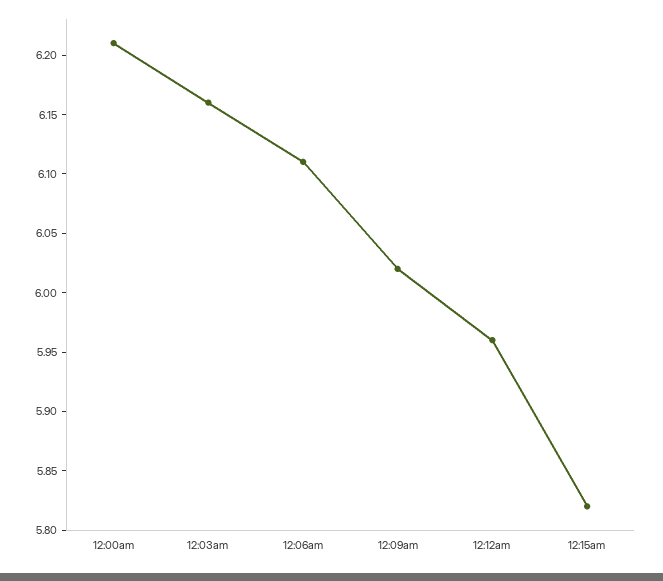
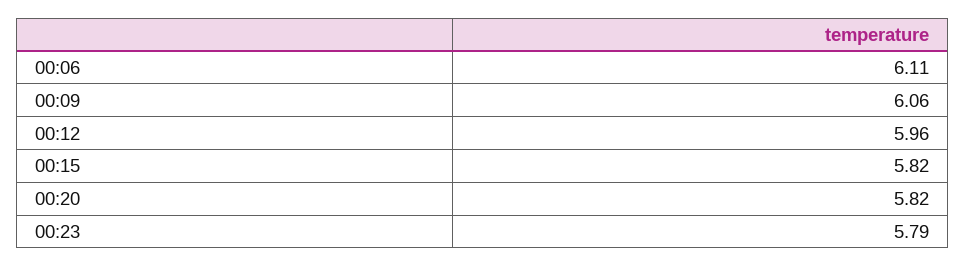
12:00am: 6.21 -> none
12:03am: 6.16 -> none
12:09am: 6.02 -> 6.06
00:20: none -> 5.82
00:23: none -> 5.79

